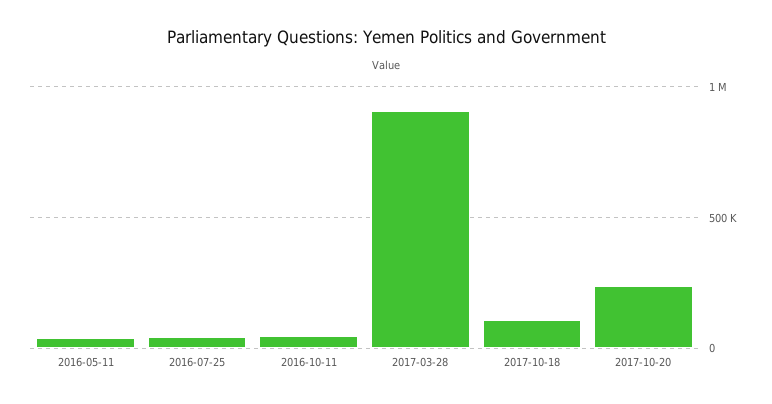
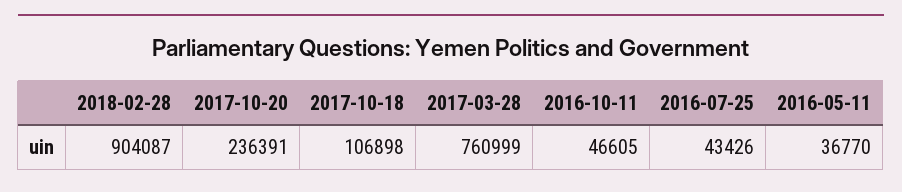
2017-03-28: 900000 -> 760999
2018-02-28: none -> 904087

